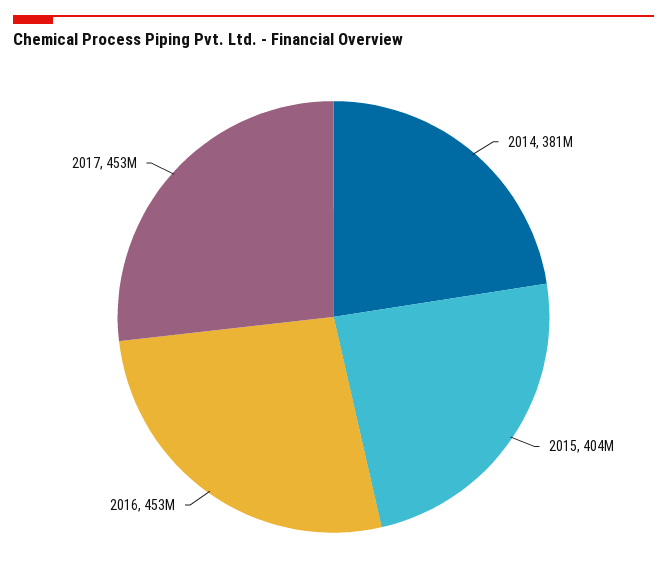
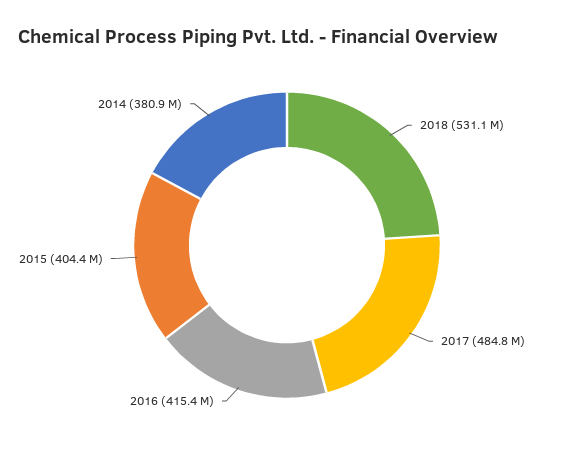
2016: 453000000 -> 415400000
2017: 453000000 -> 484800000
2018: none -> 531100000

